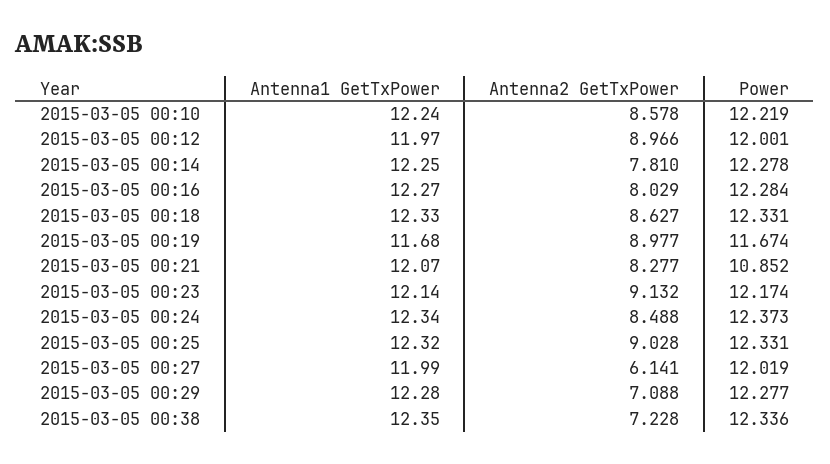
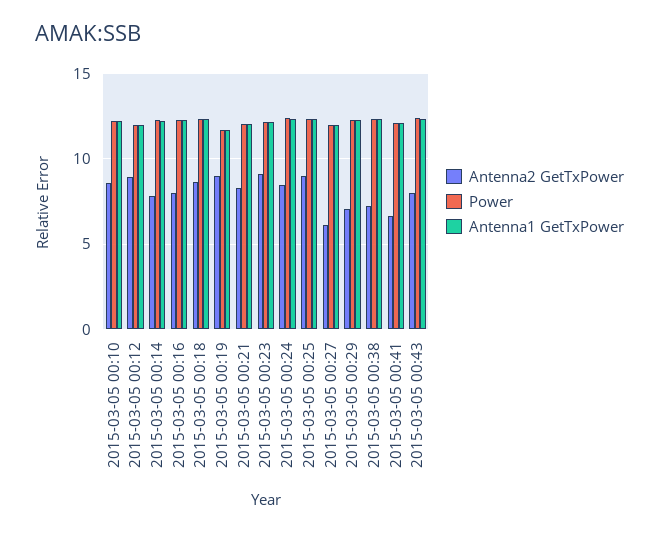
Power, 2015-03-05 00:21: 10.852 -> 12
Antenna2 GetTxPower, 2015-03-05 00:41: none -> 6.5
Power, 2015-03-05 00:41: none -> 12
Antenna1 GetTxPower, 2015-03-05 00:41: none -> 12
Antenna2 GetTxPower, 2015-03-05 00:43: none -> 8
Power, 2015-03-05 00:43: none -> 12.5
Antenna1 GetTxPower, 2015-03-05 00:43: none -> 12.5

